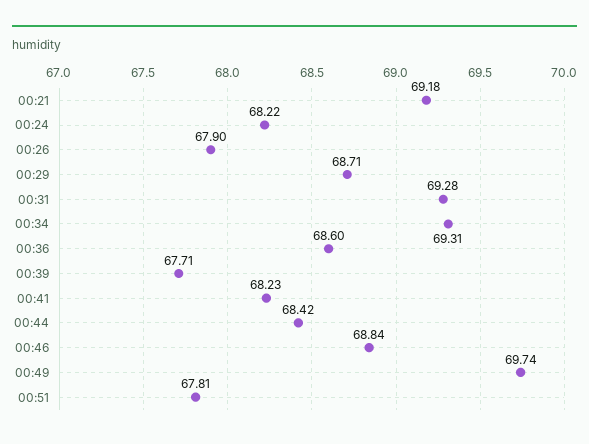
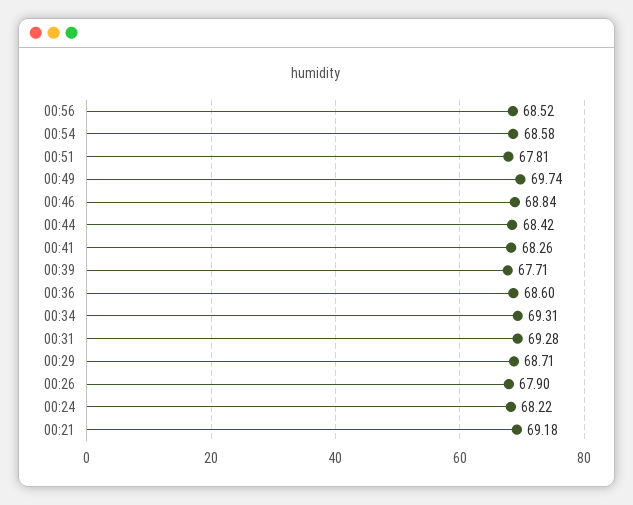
00:41: 68.23 -> 68.26
00:56: none -> 68.52
00:54: none -> 68.58

